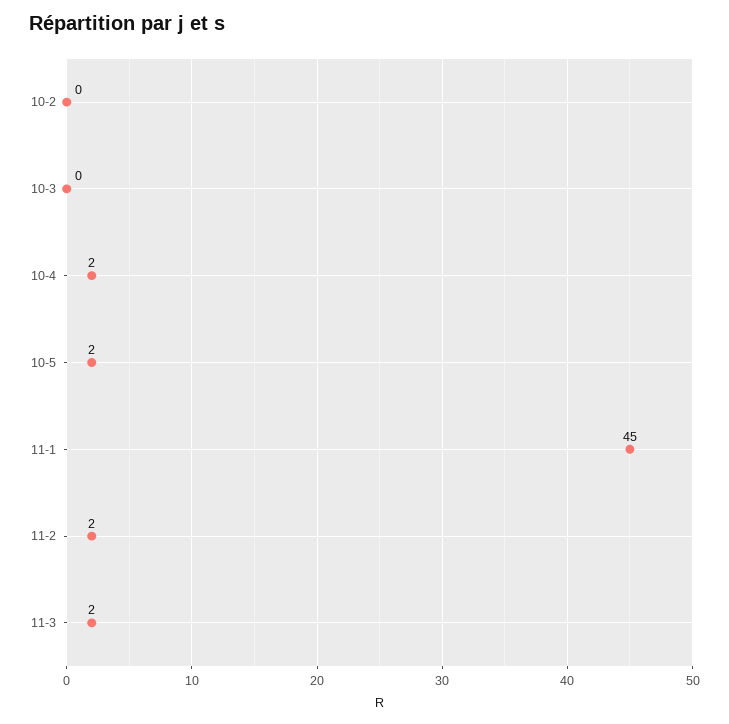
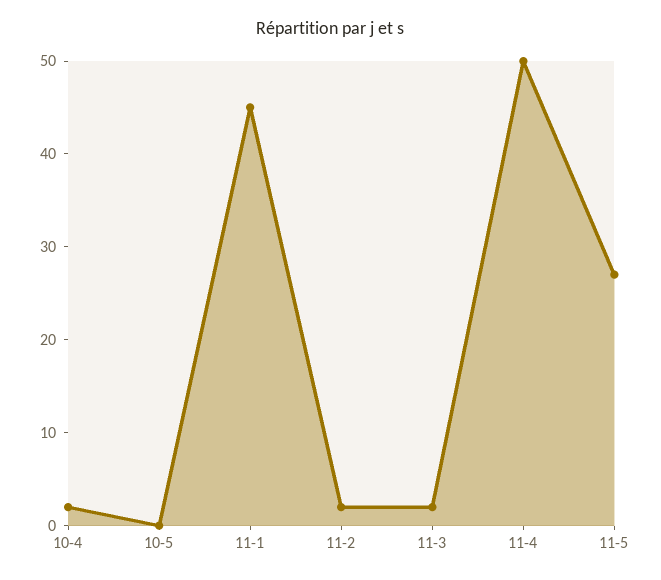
10-2: 0 -> none
10-3: 0 -> none
10-5: 2 -> 0
11-4: none -> 50
11-5: none -> 27

